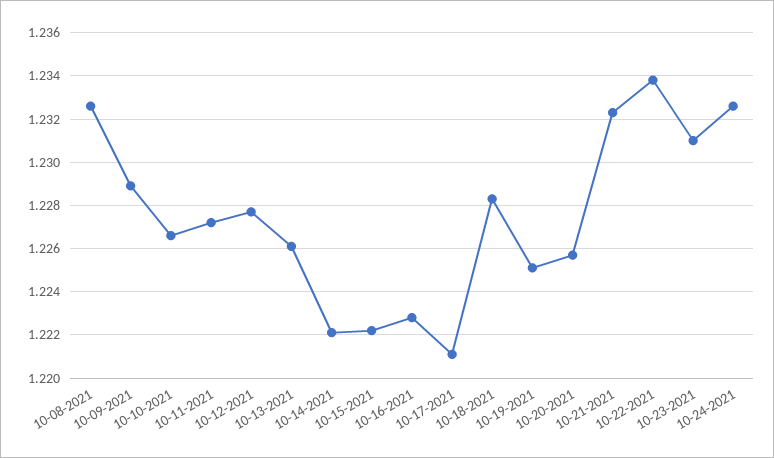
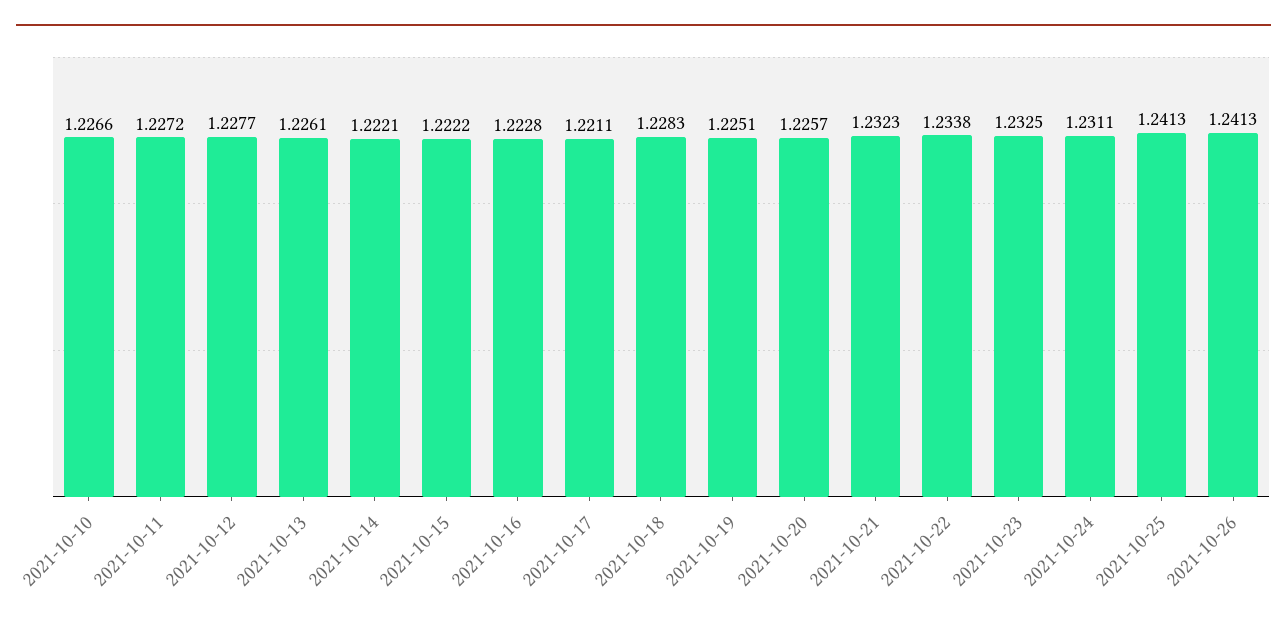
10-08-2021: 1.2325 -> none
10-09-2021: 1.229 -> none
10-23-2021: 1.231 -> 1.2325
10-24-2021: 1.2325 -> 1.2311
2021-10-25: none -> 1.2413
2021-10-26: none -> 1.2413

